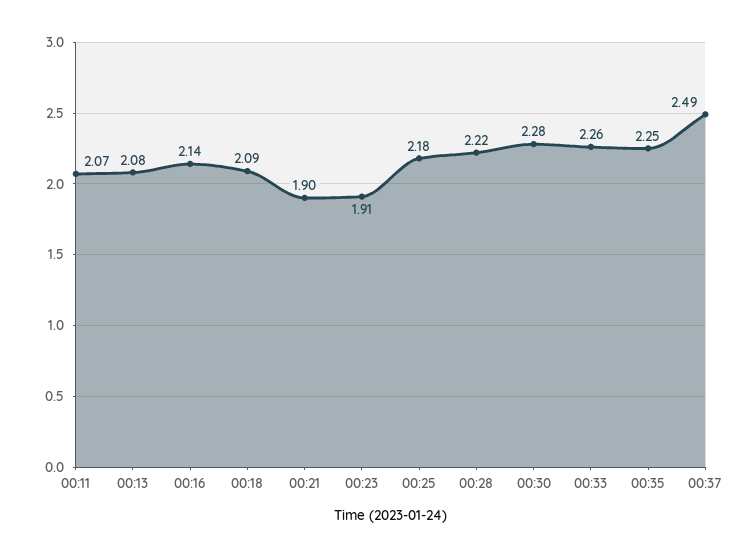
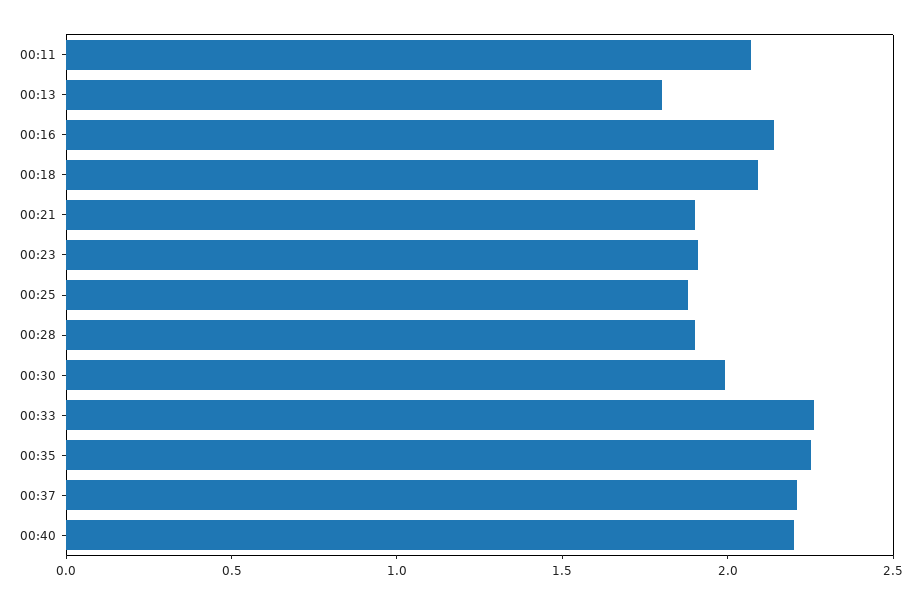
00:13: 2.08 -> 1.8
00:25: 2.18 -> 1.9
00:28: 2.22 -> 1.9
00:30: 2.28 -> 2
00:37: 2.49 -> 2.2
00:40: none -> 2.2

